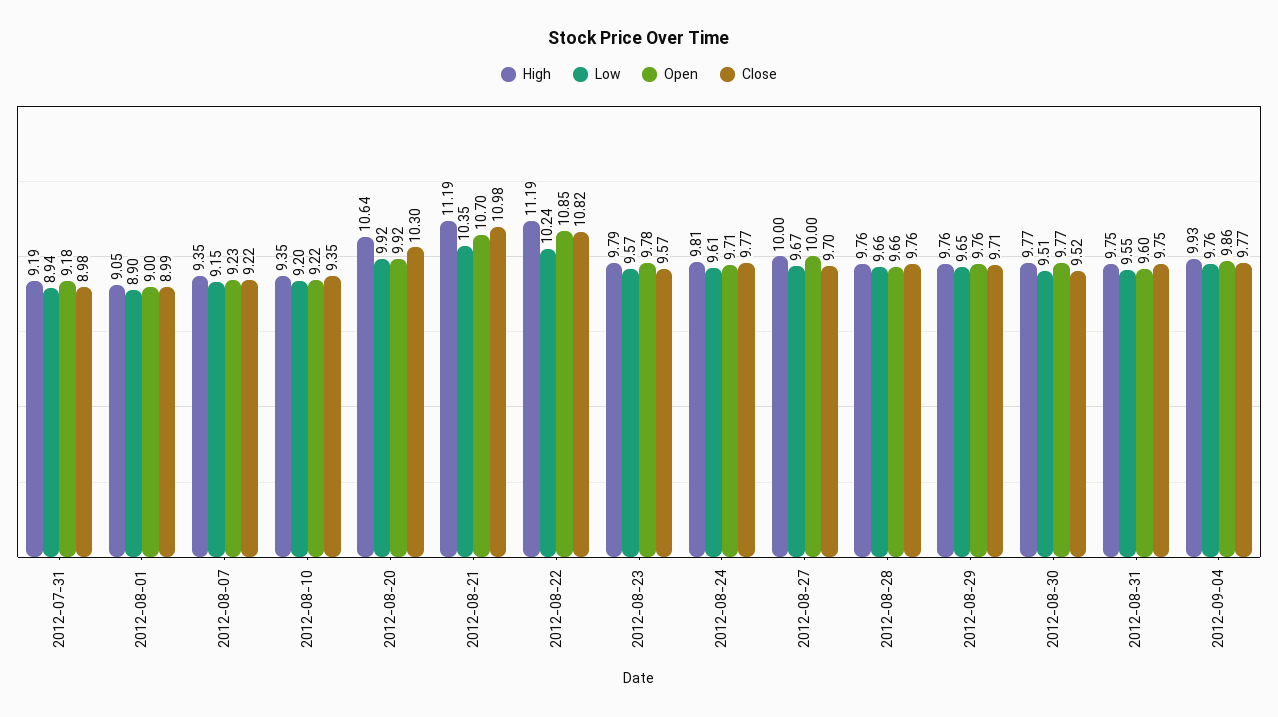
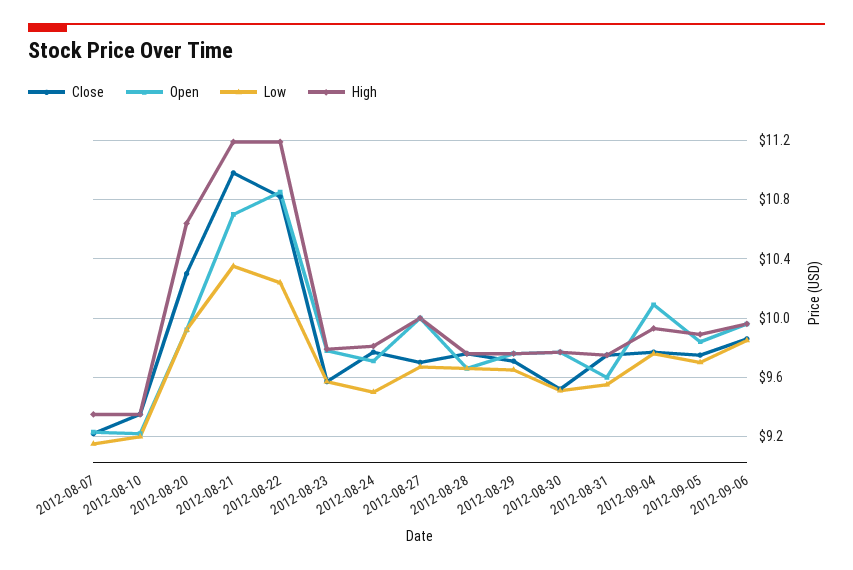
High, 2012-07-31: 9.19 -> none
Low, 2012-07-31: 8.94 -> none
Open, 2012-07-31: 9.18 -> none
Close, 2012-07-31: 8.98 -> none
High, 2012-08-01: 9.05 -> none
Low, 2012-08-01: 8.9 -> none
Open, 2012-08-01: 9 -> none
Close, 2012-08-01: 8.99 -> none
Low, 2012-08-24: 9.61 -> 9.5
Open, 2012-09-04: 9.86 -> 10.1
Close, 2012-09-05: none -> 9.75
Open, 2012-09-05: none -> 9.85
Low, 2012-09-05: none -> 9.7
High, 2012-09-05: none -> 9.9
Close, 2012-09-06: none -> 9.85
Open, 2012-09-06: none -> 9.95
Low, 2012-09-06: none -> 9.85
High, 2012-09-06: none -> 9.95

